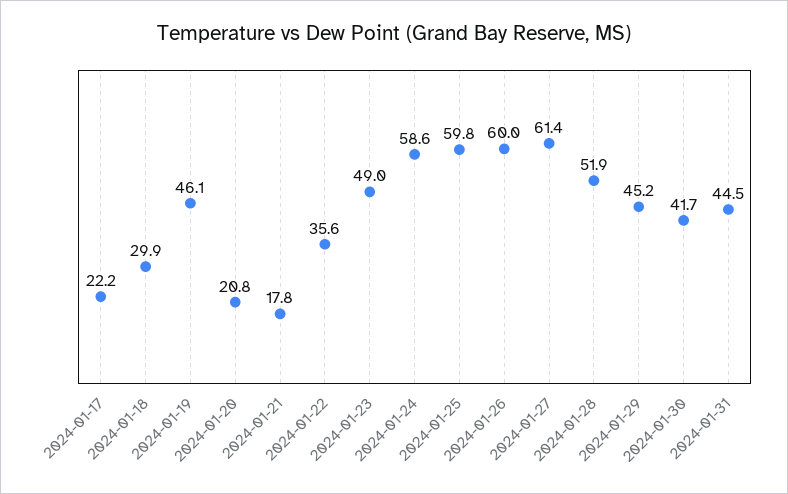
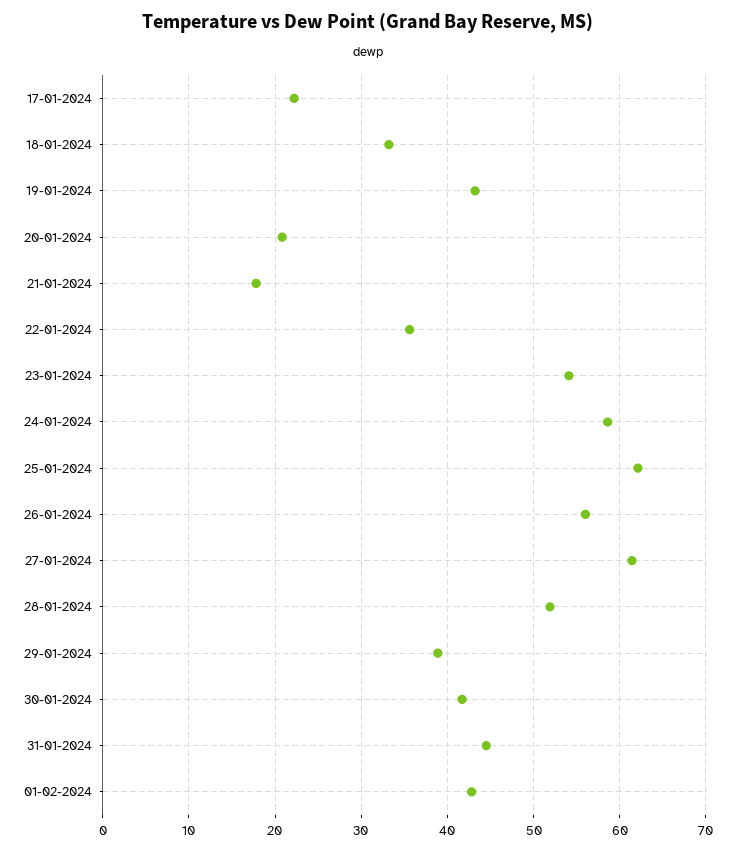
2024-01-18: 29.9 -> 33
2024-01-19: 46.1 -> 43
2024-01-23: 49 -> 54
2024-01-25: 59.8 -> 62
2024-01-26: 60 -> 56
2024-01-29: 45.2 -> 39
01-02-2024: none -> 43

